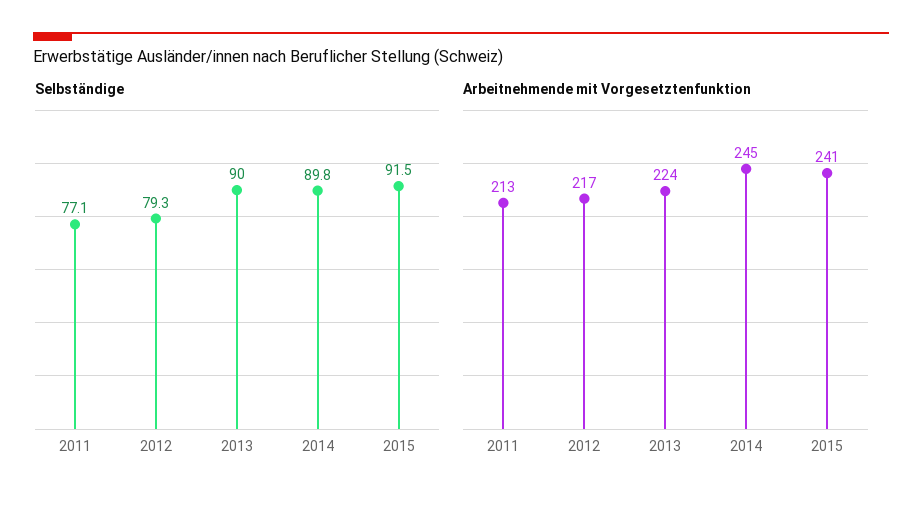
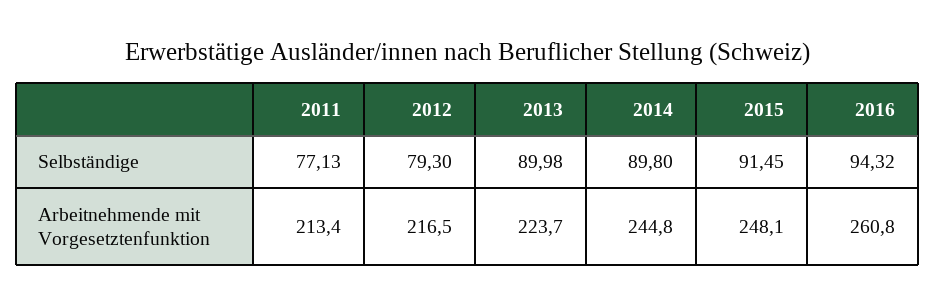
Arbeitnehmende mit Vorgesetztenfunktion, 2015: 241 -> 248.1
Selbständige, 2016: none -> 94.32
Arbeitnehmende mit Vorgesetztenfunktion, 2016: none -> 260.8

